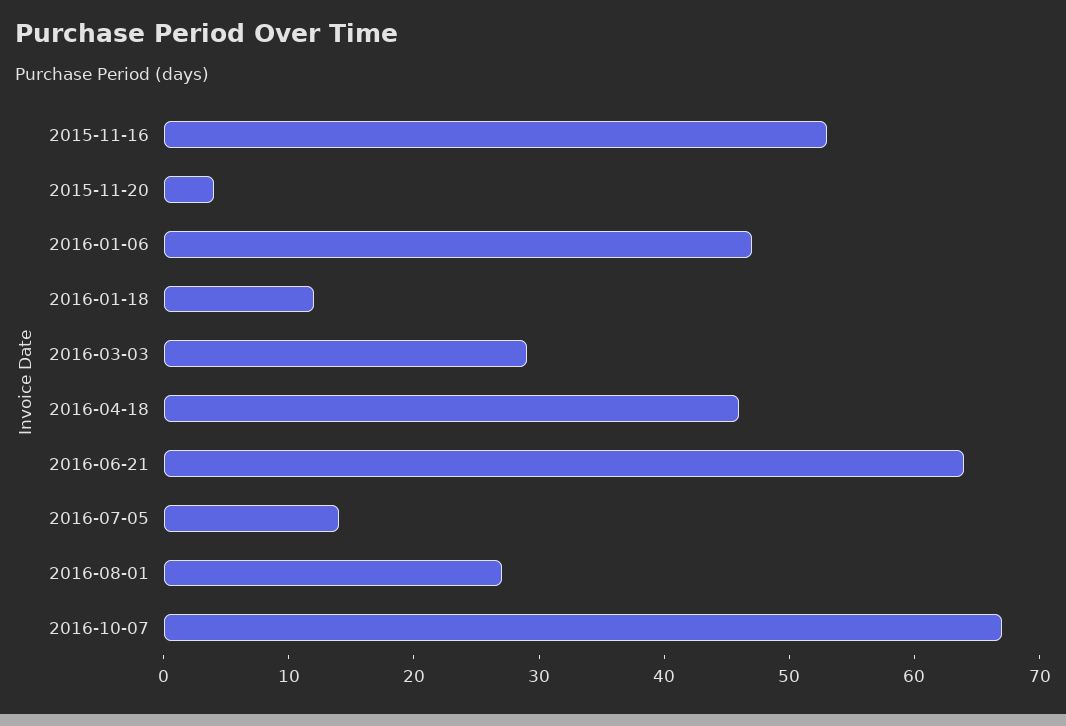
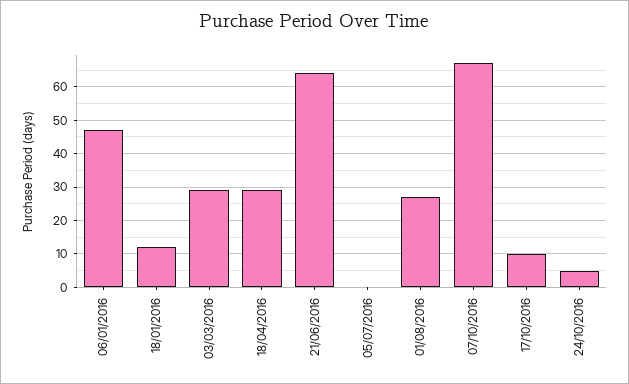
2015-11-16: 53 -> none
2015-11-20: 4 -> none
2016-04-18: 46 -> 30
2016-07-05: 14 -> 0
17/10/2016: none -> 10
24/10/2016: none -> 5

